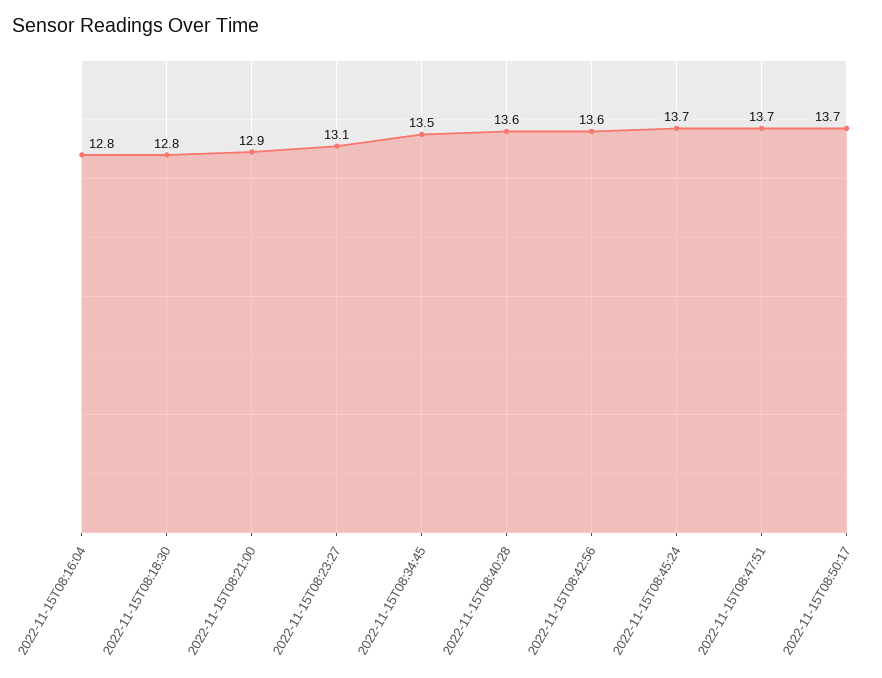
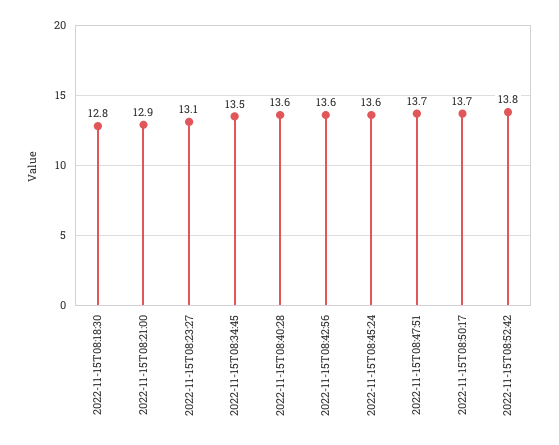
2022-11-15T08:16:04: 12.8 -> none
2022-11-15T08:45:24: 13.7 -> 13.6
2022-11-15T08:52:42: none -> 13.8

